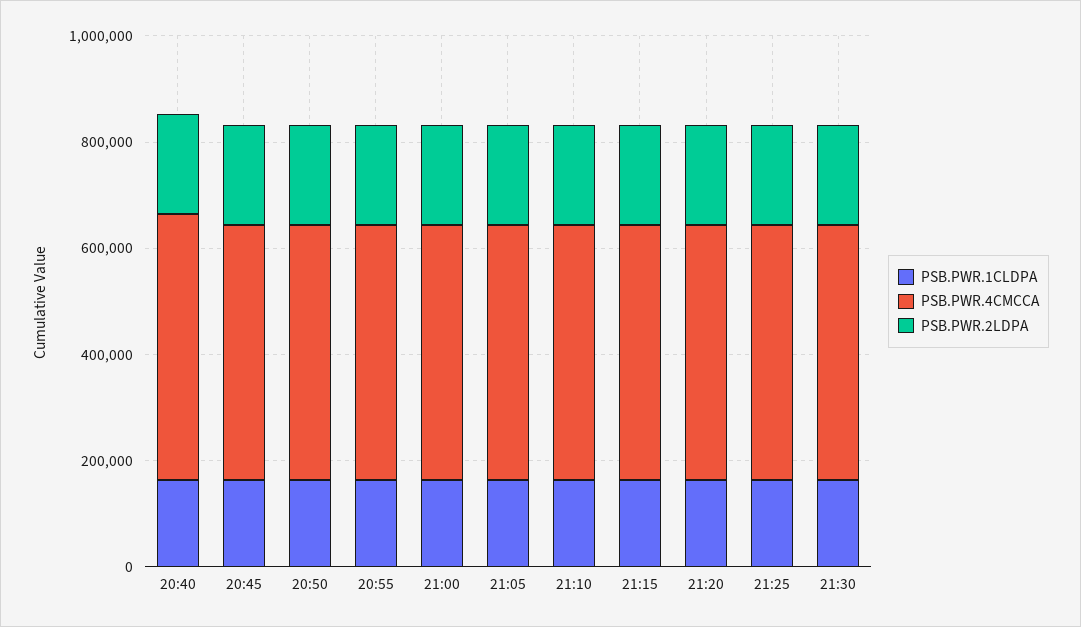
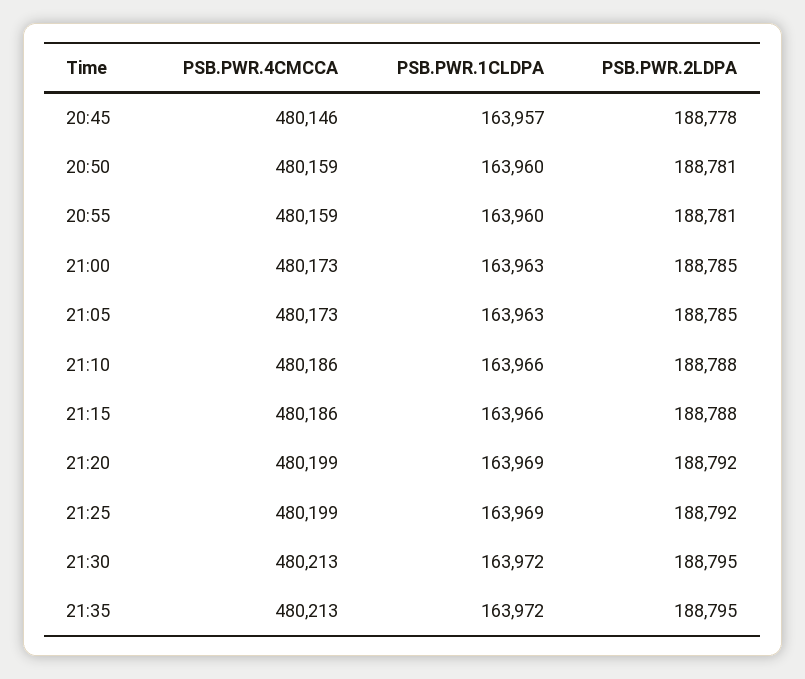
PSB.PWR.1CLDPA, 20:40: 150000 -> none
PSB.PWR.4CMCCA, 20:40: 500000 -> none
PSB.PWR.2LDPA, 20:40: 200000 -> none
PSB.PWR.4CMCCA, 21:35: none -> 480213
PSB.PWR.1CLDPA, 21:35: none -> 163972
PSB.PWR.2LDPA, 21:35: none -> 188795

